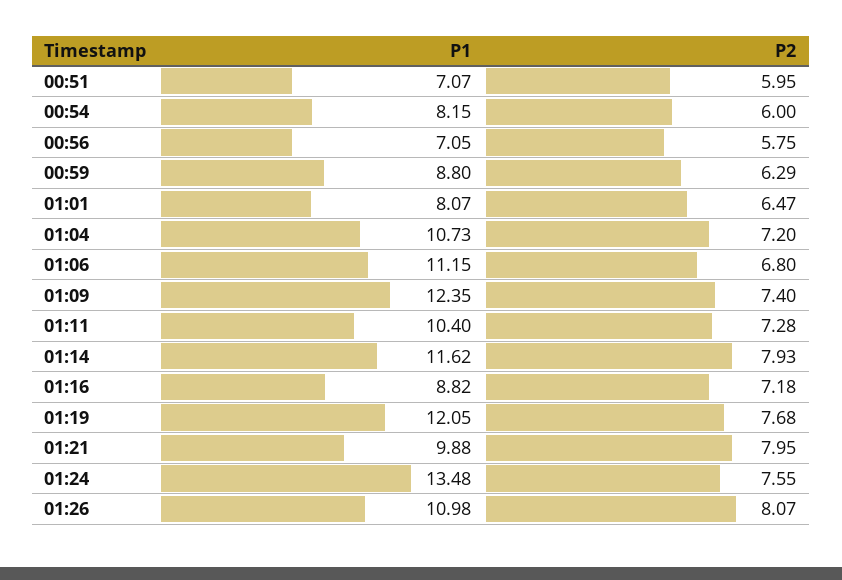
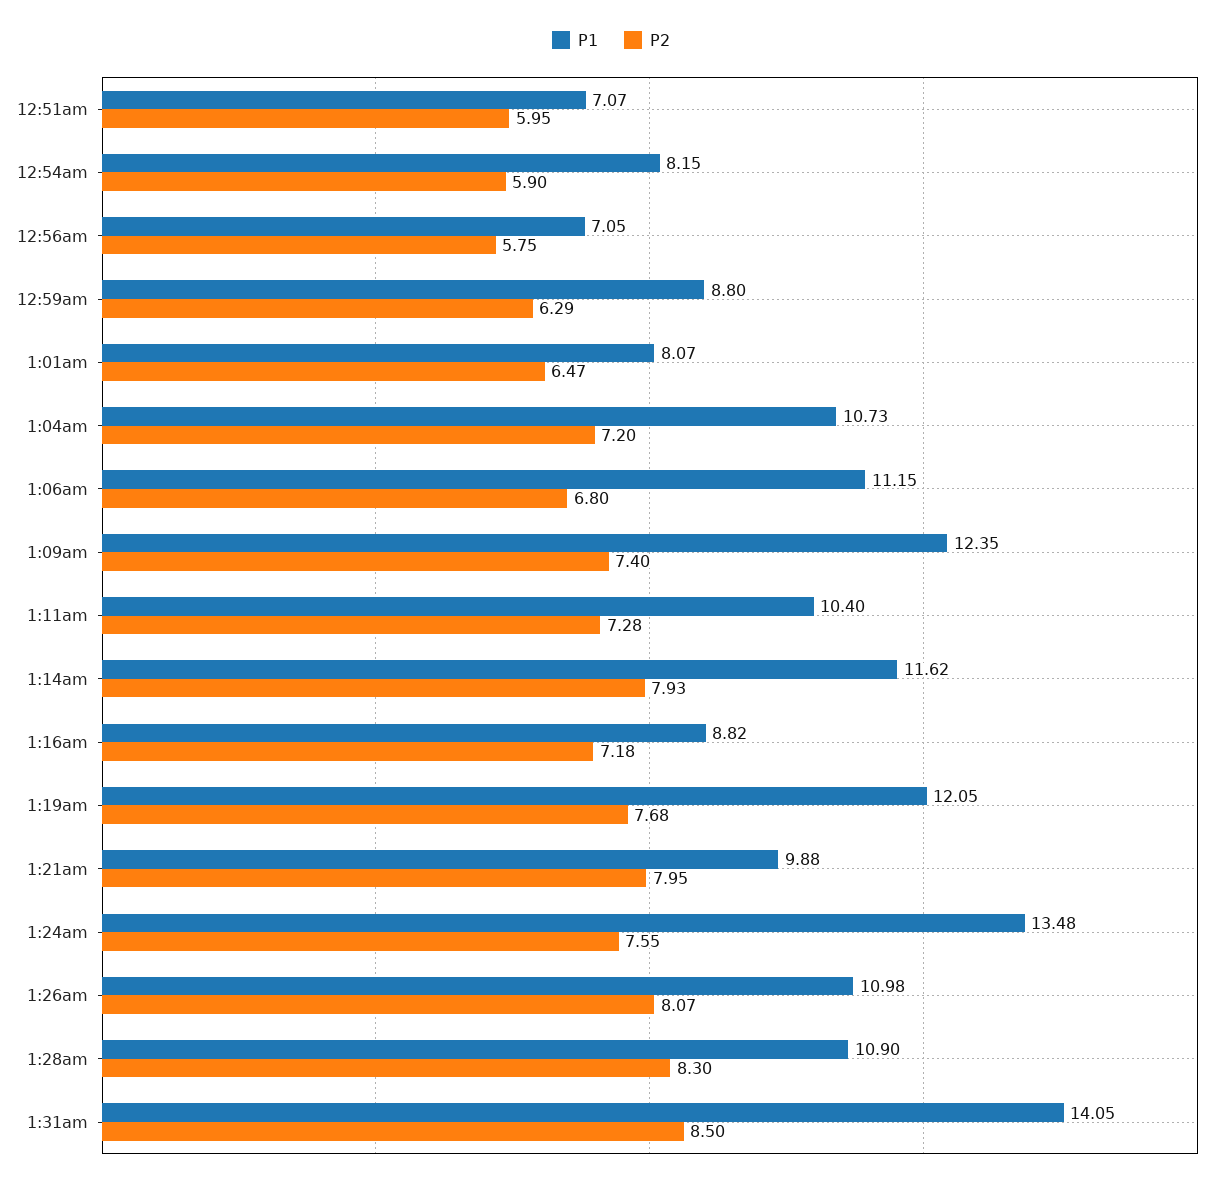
P2, 00:54: 6 -> 5.9
P1, 1:28am: none -> 10.9
P2, 1:28am: none -> 8.3
P1, 1:31am: none -> 14.05
P2, 1:31am: none -> 8.5

